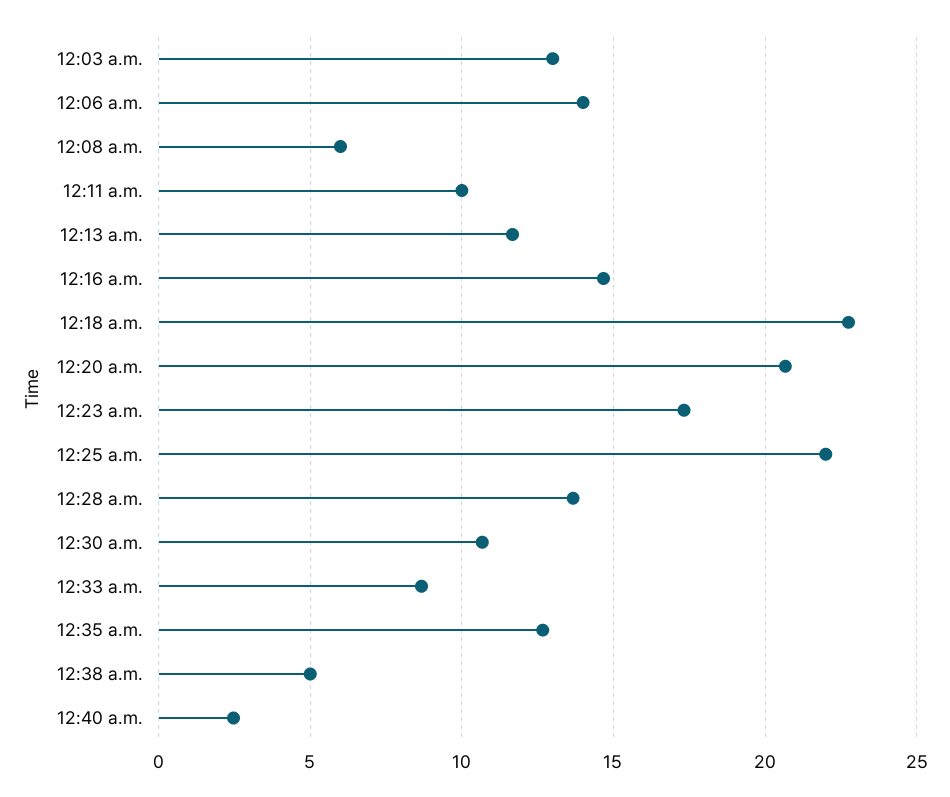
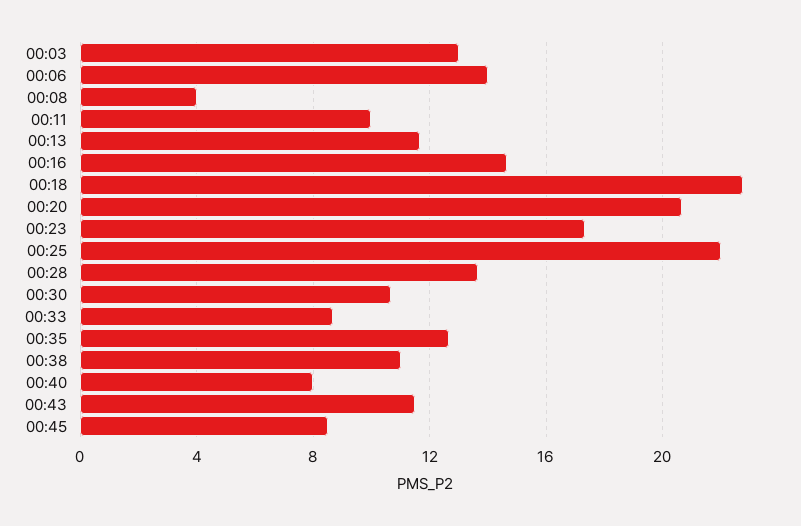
12:08 a.m.: 6 -> 4
12:38 a.m.: 5 -> 11
12:40 a.m.: 2.5 -> 8
00:43: none -> 11.5
00:45: none -> 8.5

